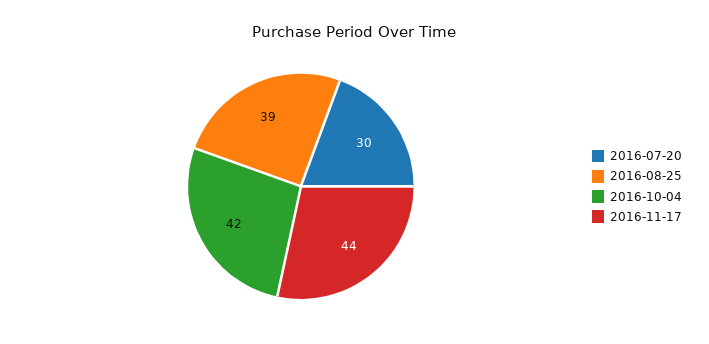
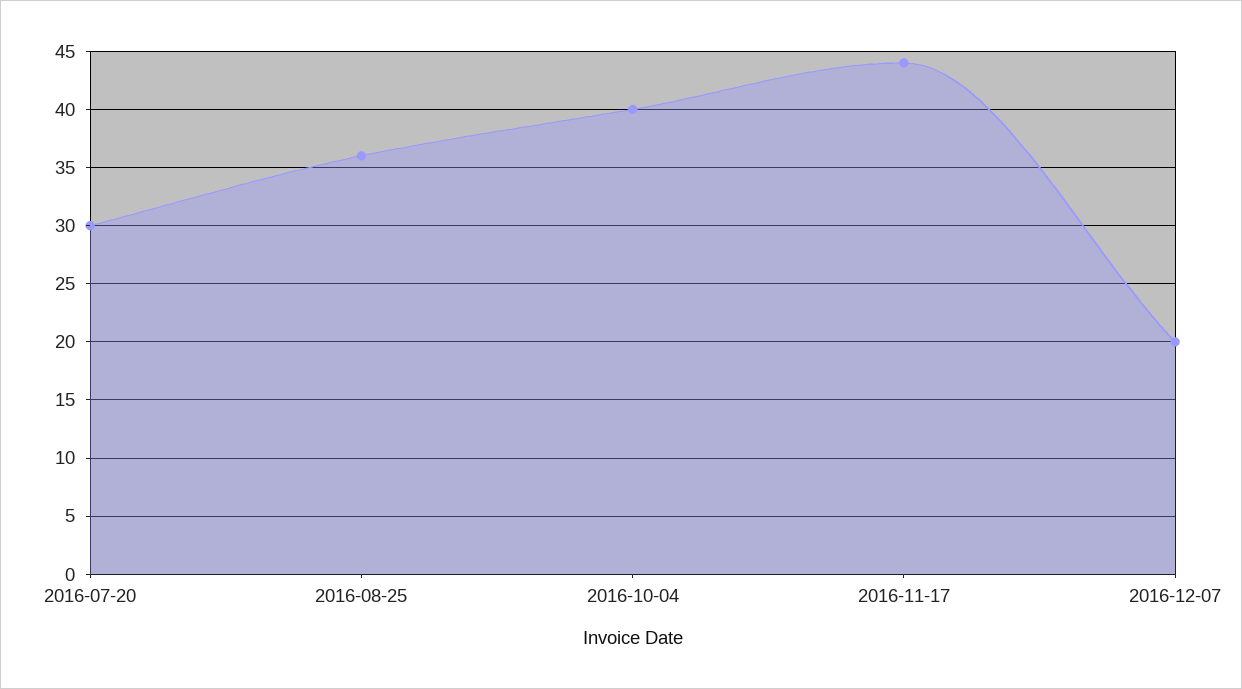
2016-08-25: 39 -> 36
2016-10-04: 42 -> 40
2016-12-07: none -> 20

